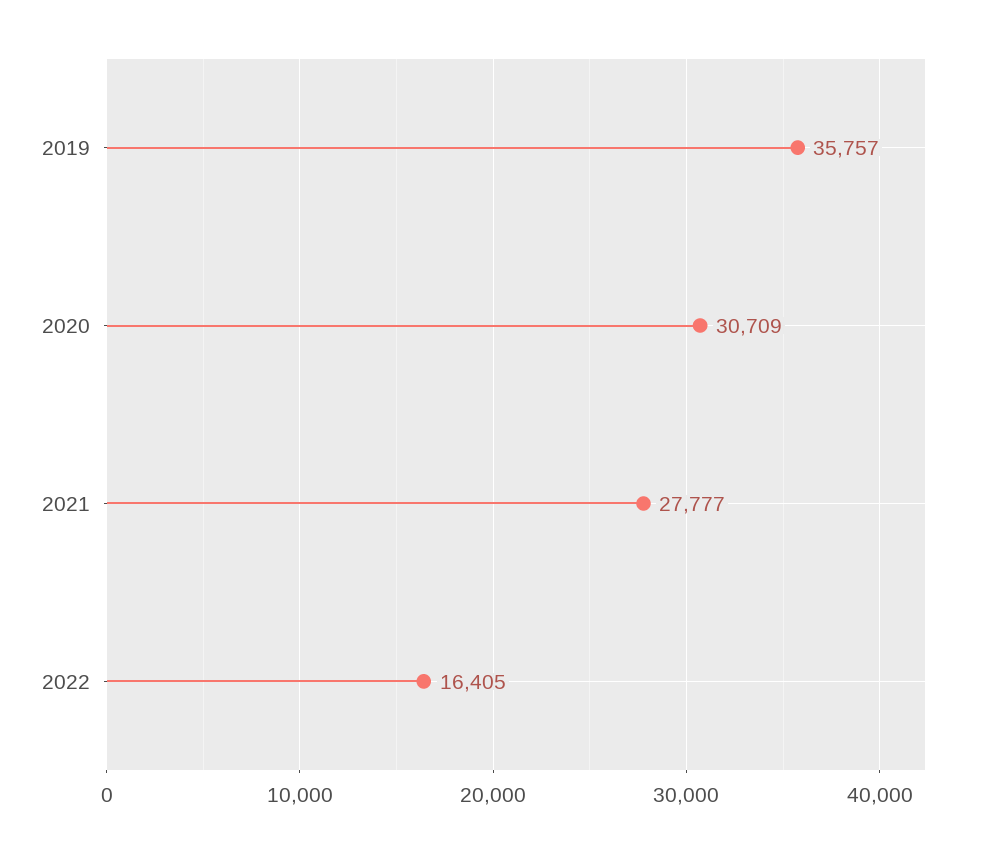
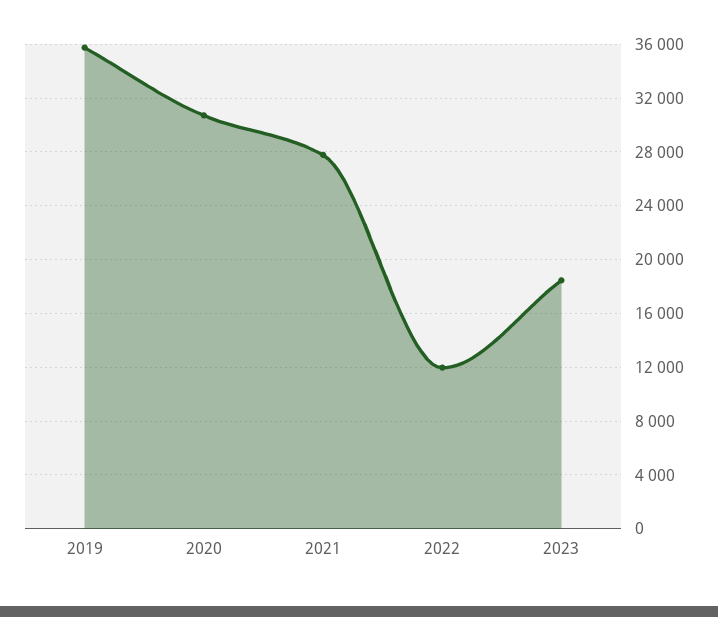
2022: 16405 -> 12000
2023: none -> 18500

